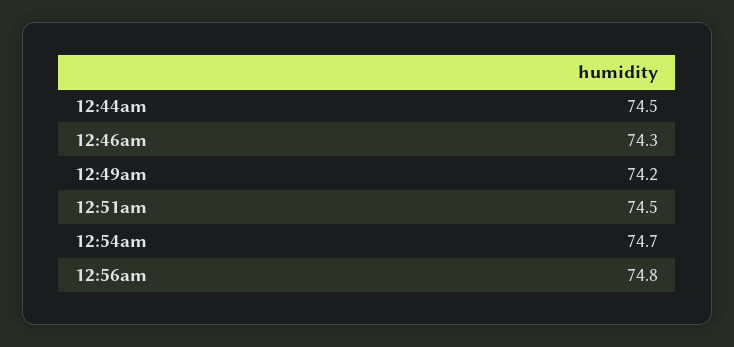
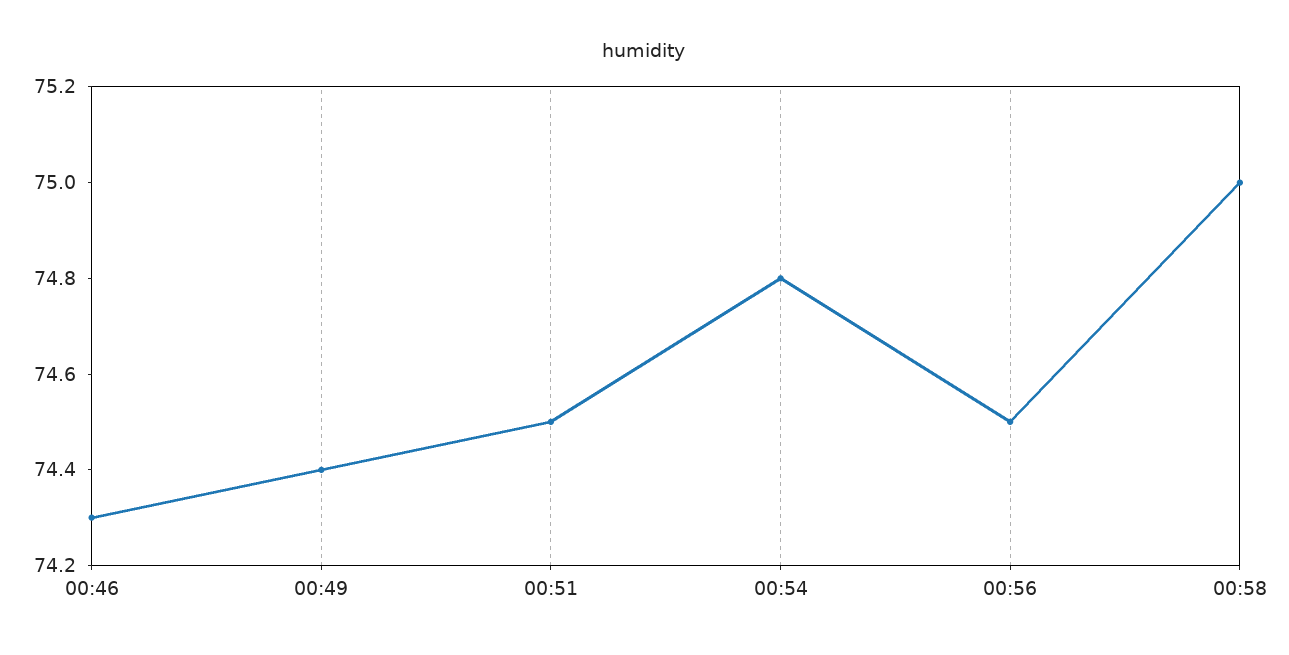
12:44am: 74.5 -> none
12:49am: 74.2 -> 74.4
12:54am: 74.7 -> 74.8
12:56am: 74.8 -> 74.5
00:58: none -> 75

